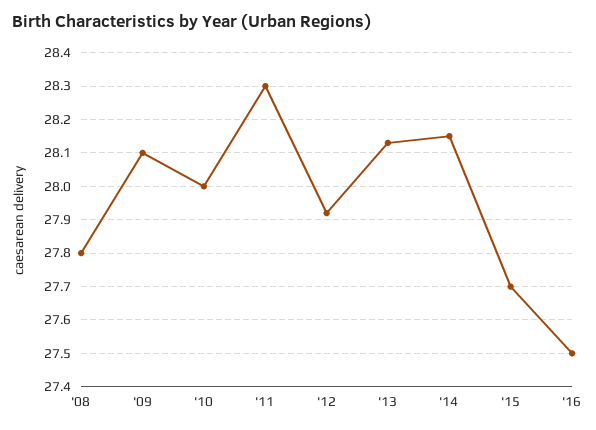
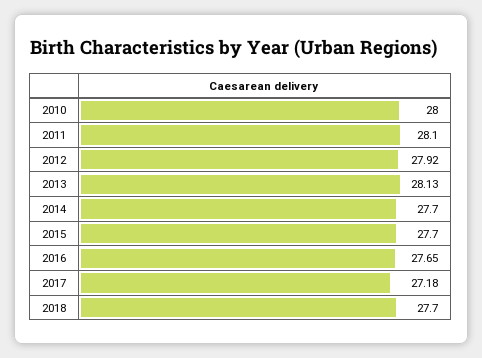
'08: 27.8 -> none
'09: 28.1 -> none
'11: 28.3 -> 28.1
'14: 28.15 -> 27.7
'16: 27.5 -> 27.65
2017: none -> 27.18
2018: none -> 27.7

